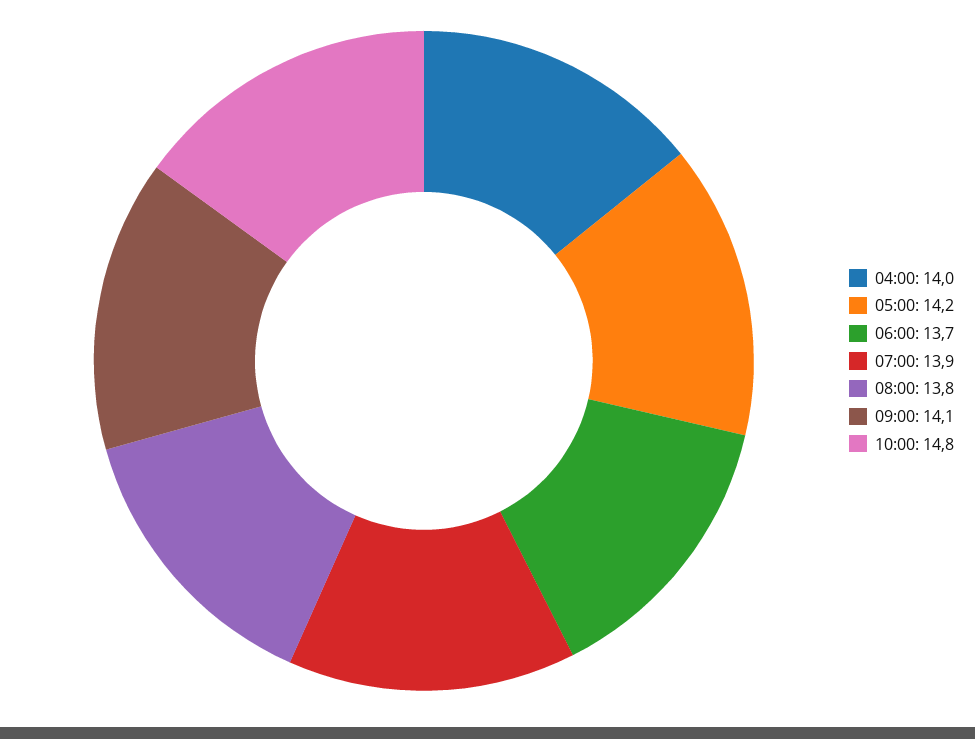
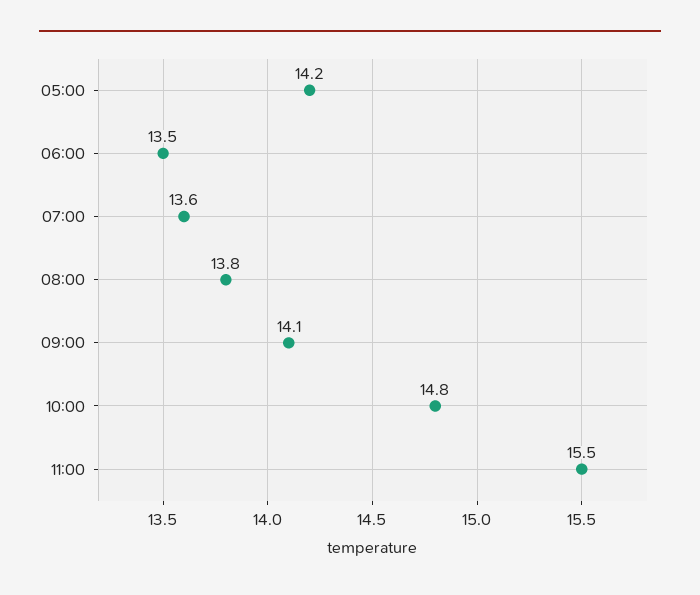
04:00: 14 -> none
06:00: 13.7 -> 13.5
07:00: 13.9 -> 13.6
11:00: none -> 15.5

